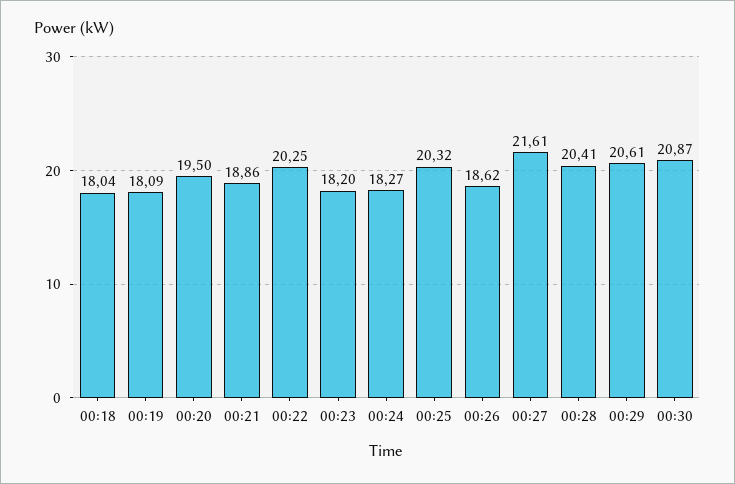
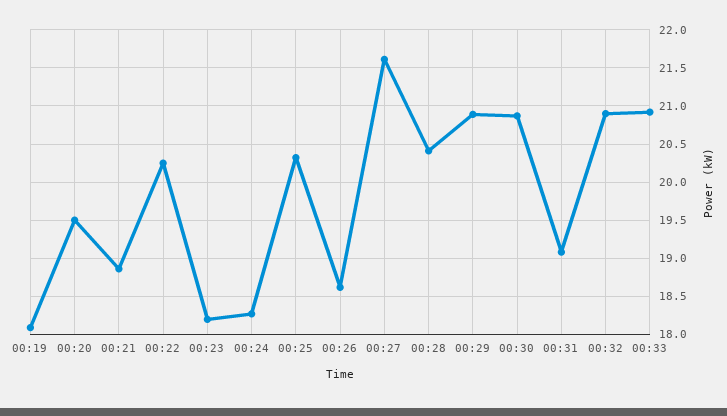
00:18: 18.04 -> none
00:29: 20.61 -> 20.9
00:31: none -> 19.1
00:32: none -> 20.9
00:33: none -> 20.9

